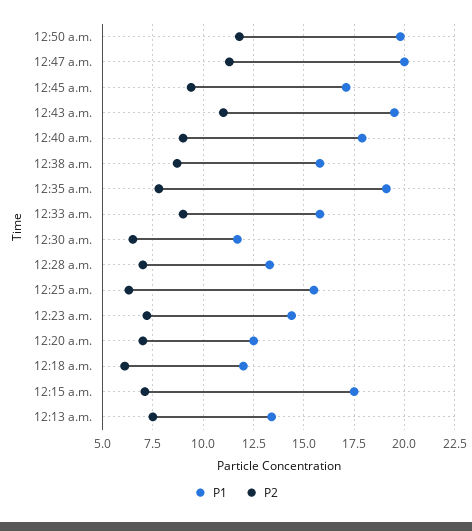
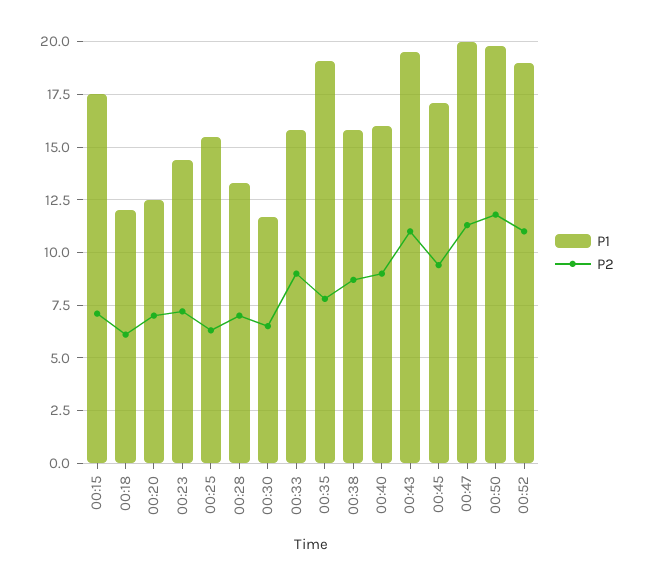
P1, 12:40 a.m.: 18 -> 16
P1, 12:13 a.m.: 13.5 -> none
P2, 12:13 a.m.: 7.5 -> none
P1, 00:52: none -> 19
P2, 00:52: none -> 11

